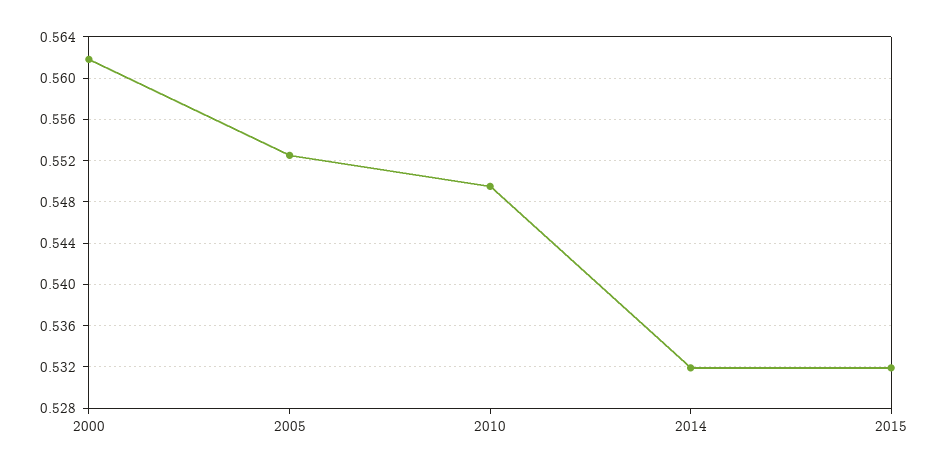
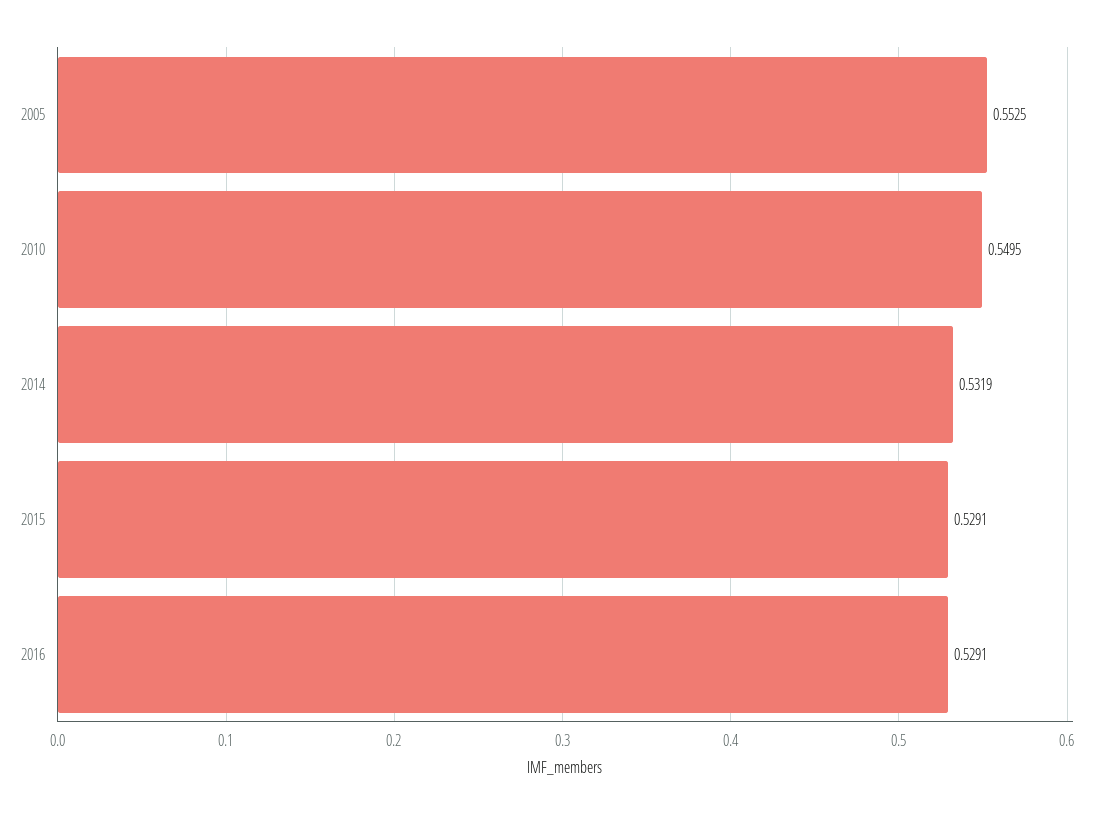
2000: 0.562 -> none
2015: 0.532 -> 0.5291
2016: none -> 0.5291

